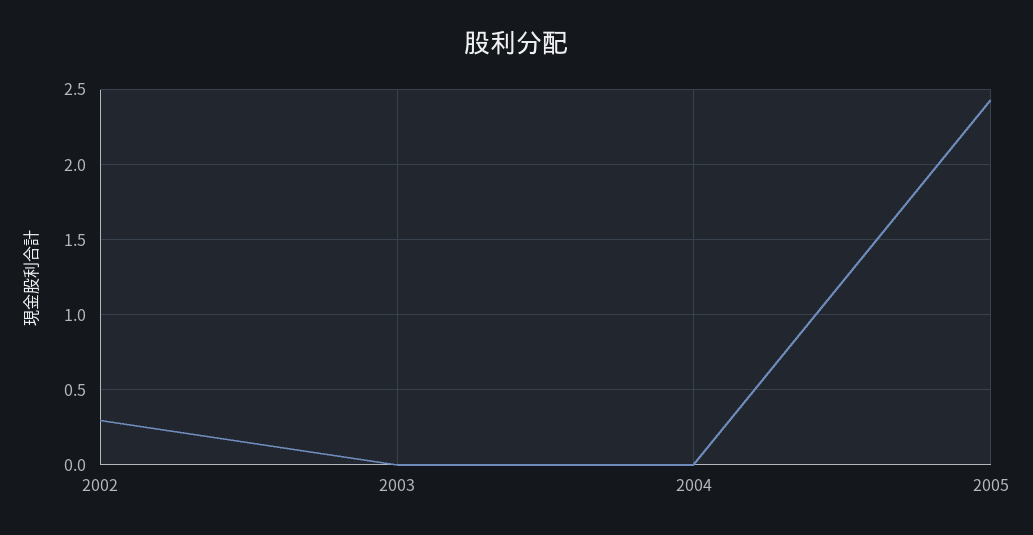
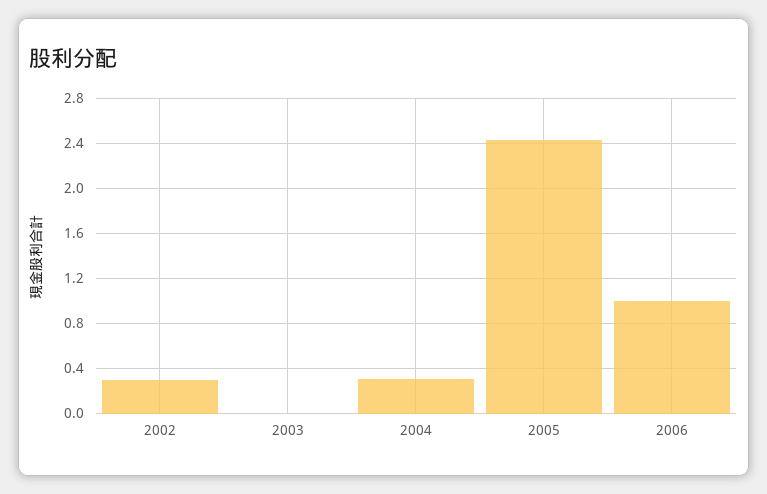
2004: 0 -> 0.3
2006: none -> 1

